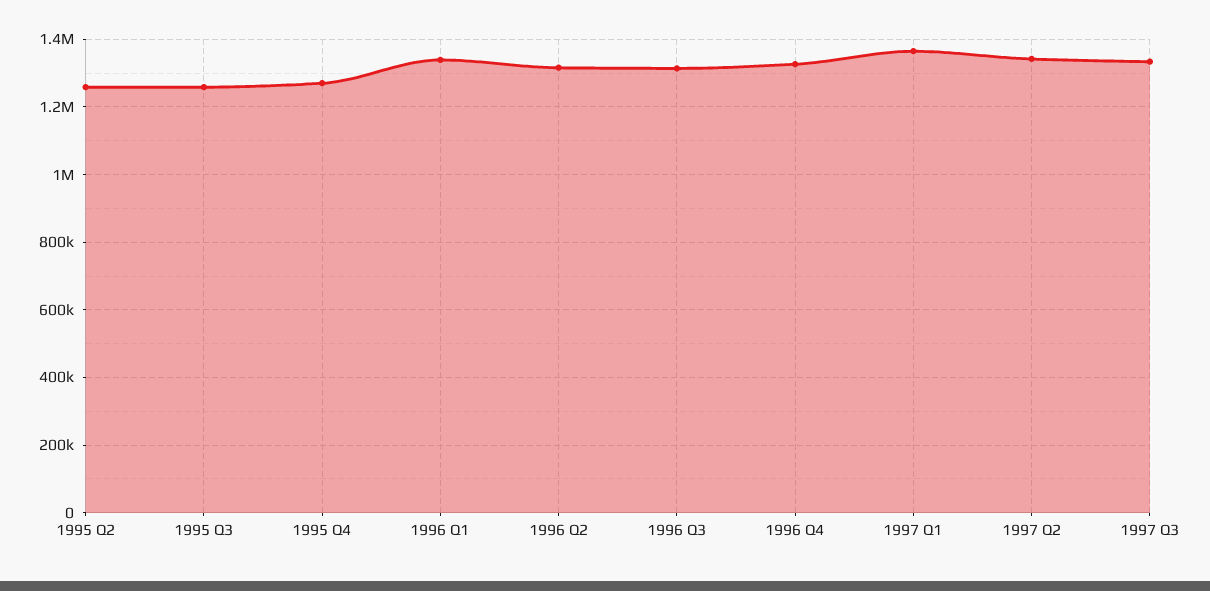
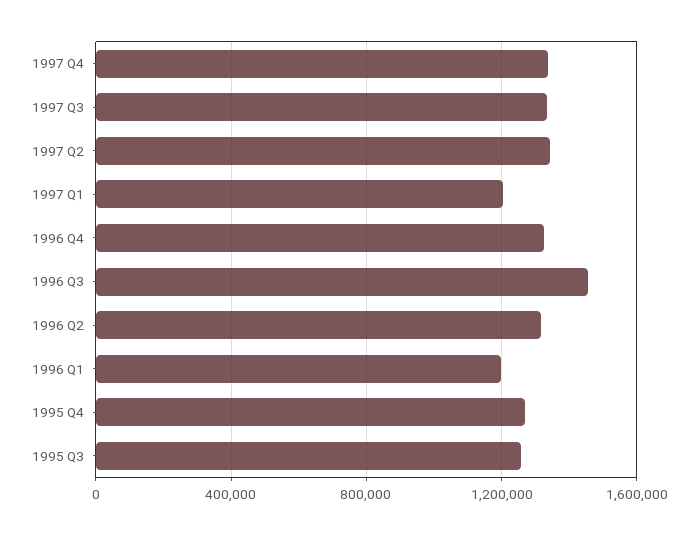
1995 Q2: 1260000 -> none
1996 Q1: 1340000 -> 1200000
1996 Q3: 1320000 -> 1450000
1997 Q1: 1360000 -> 1200000
1997 Q4: none -> 1350000

